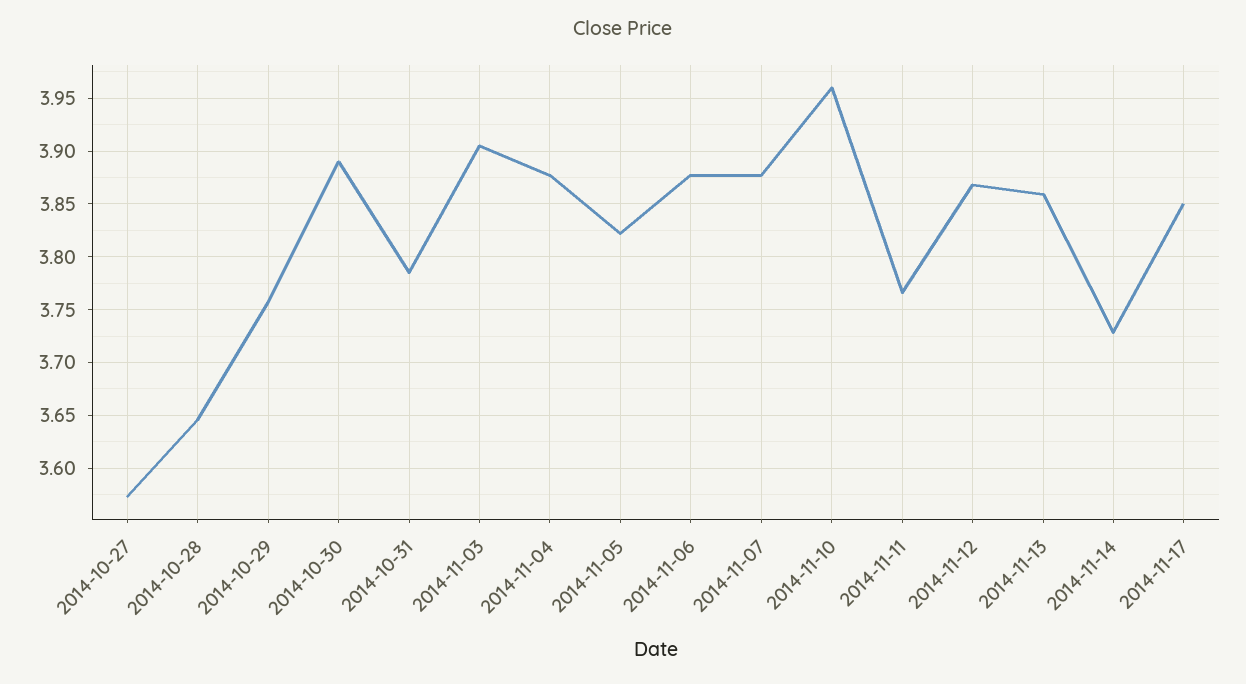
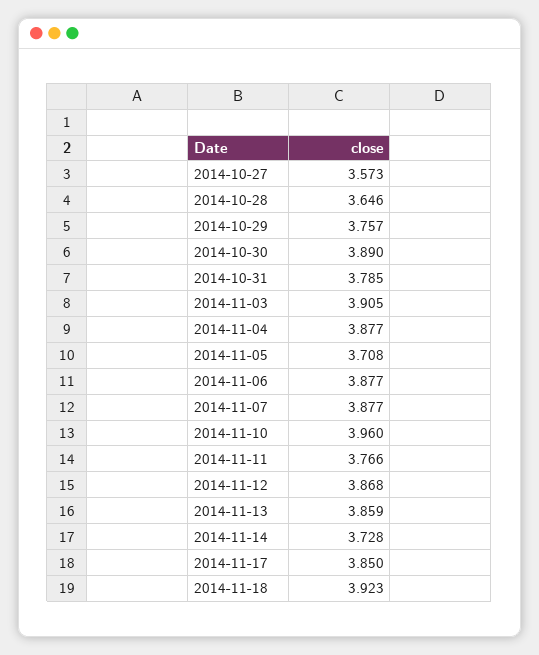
2014-11-05: 3.82 -> 3.708
2014-11-18: none -> 3.923

